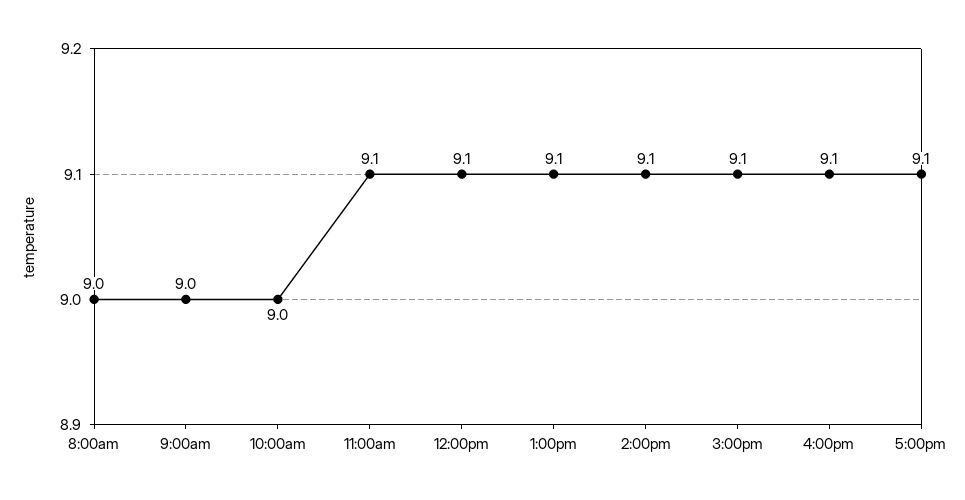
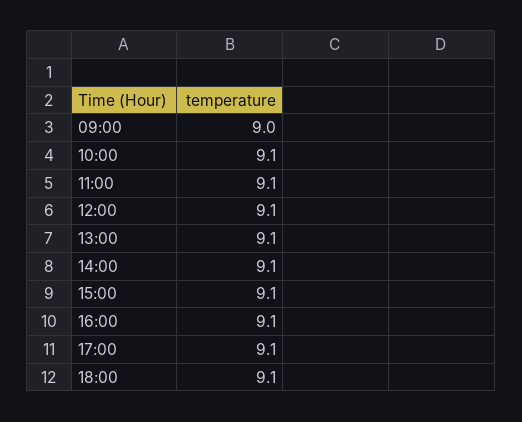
8:00am: 9 -> none
10:00am: 9 -> 9.1
18:00: none -> 9.1

